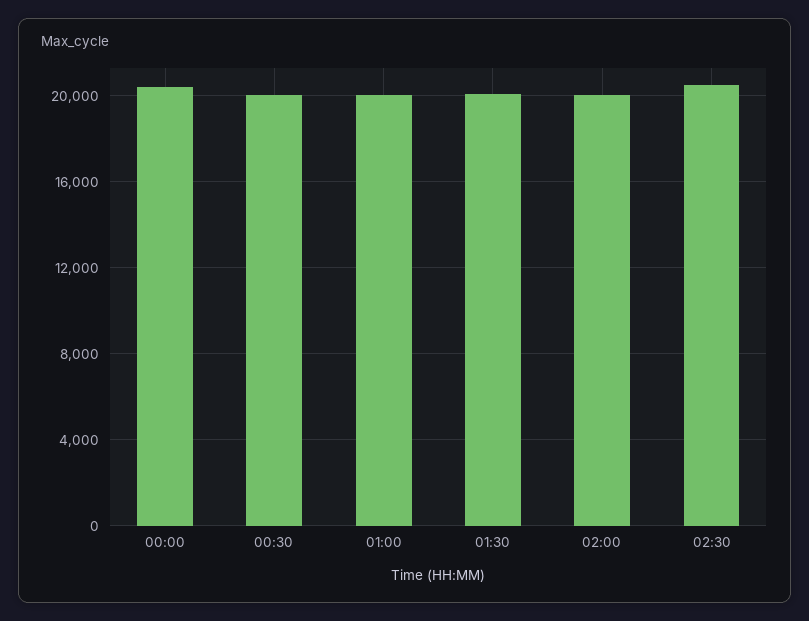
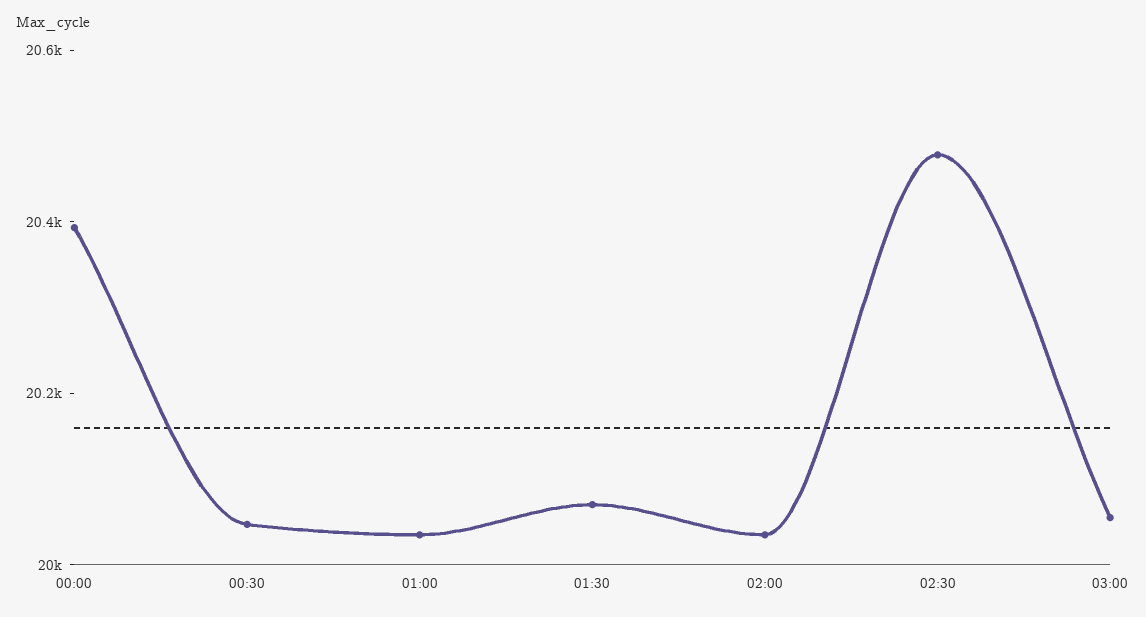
03:00: none -> 20050

